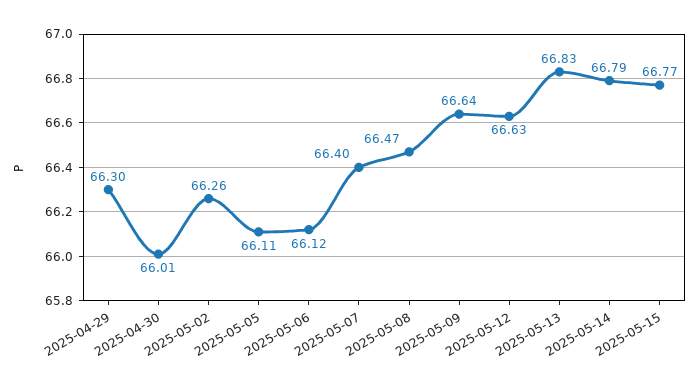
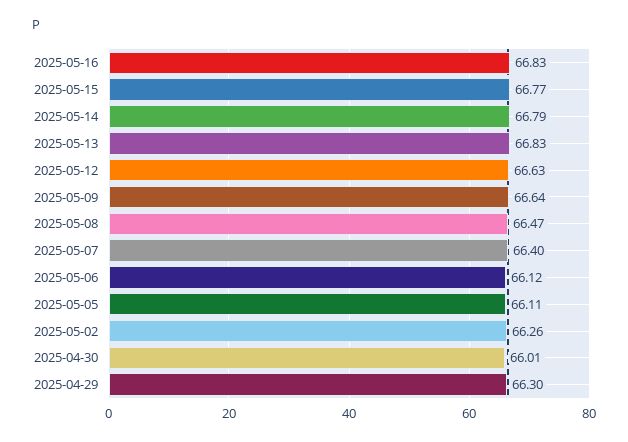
2025-05-16: none -> 66.83

